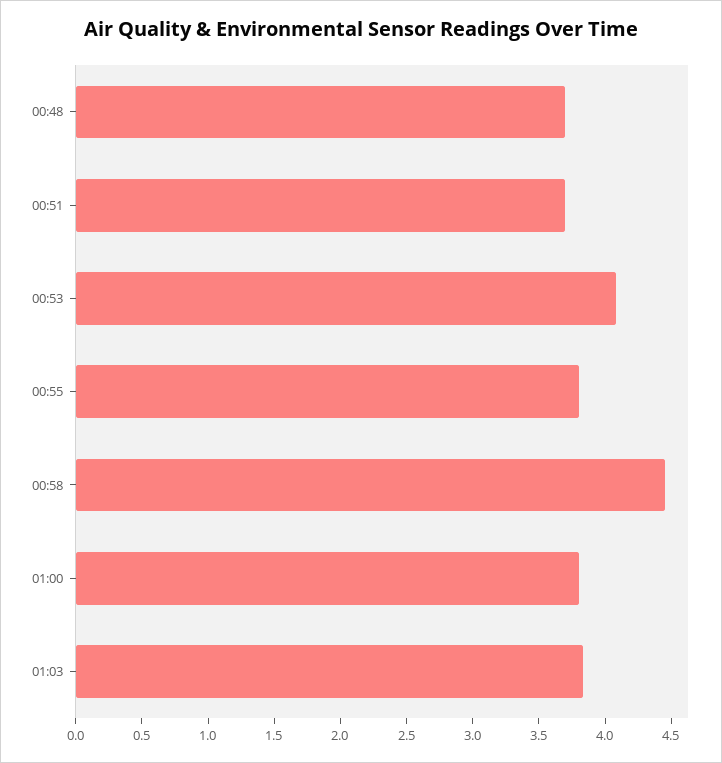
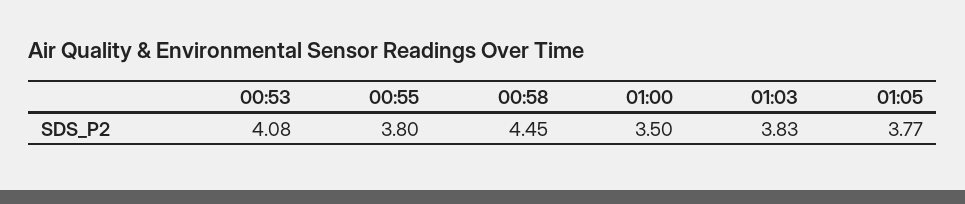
00:48: 3.7 -> none
00:51: 3.7 -> none
01:00: 3.8 -> 3.5
01:05: none -> 3.77

